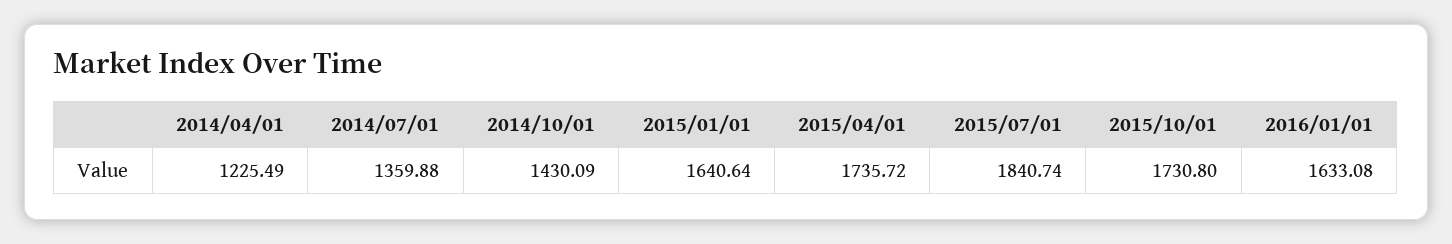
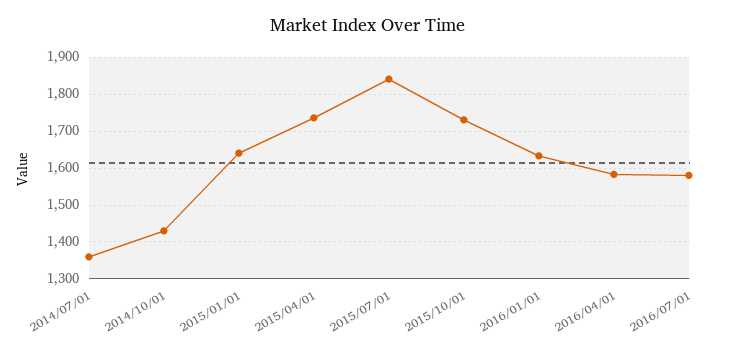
2014/04/01: 1225.49 -> none
2016/04/01: none -> 1580
2016/07/01: none -> 1580

